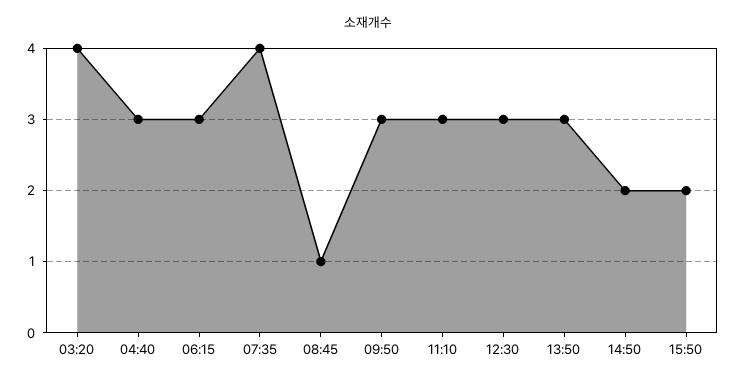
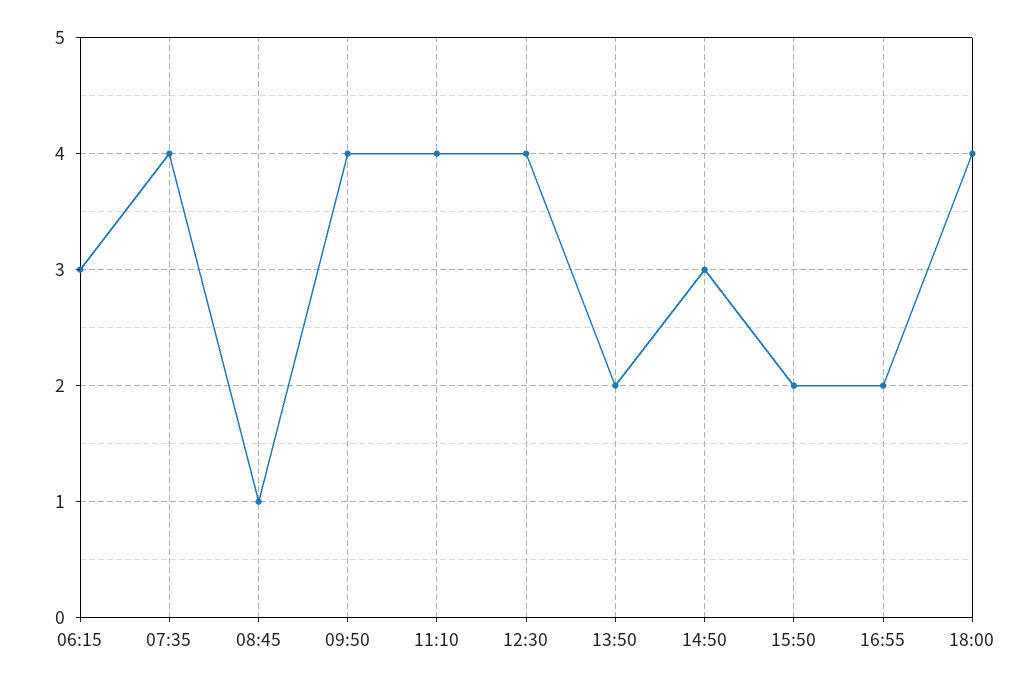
03:20: 4 -> none
04:40: 3 -> none
09:50: 3 -> 4
11:10: 3 -> 4
12:30: 3 -> 4
13:50: 3 -> 2
14:50: 2 -> 3
16:55: none -> 2
18:00: none -> 4

